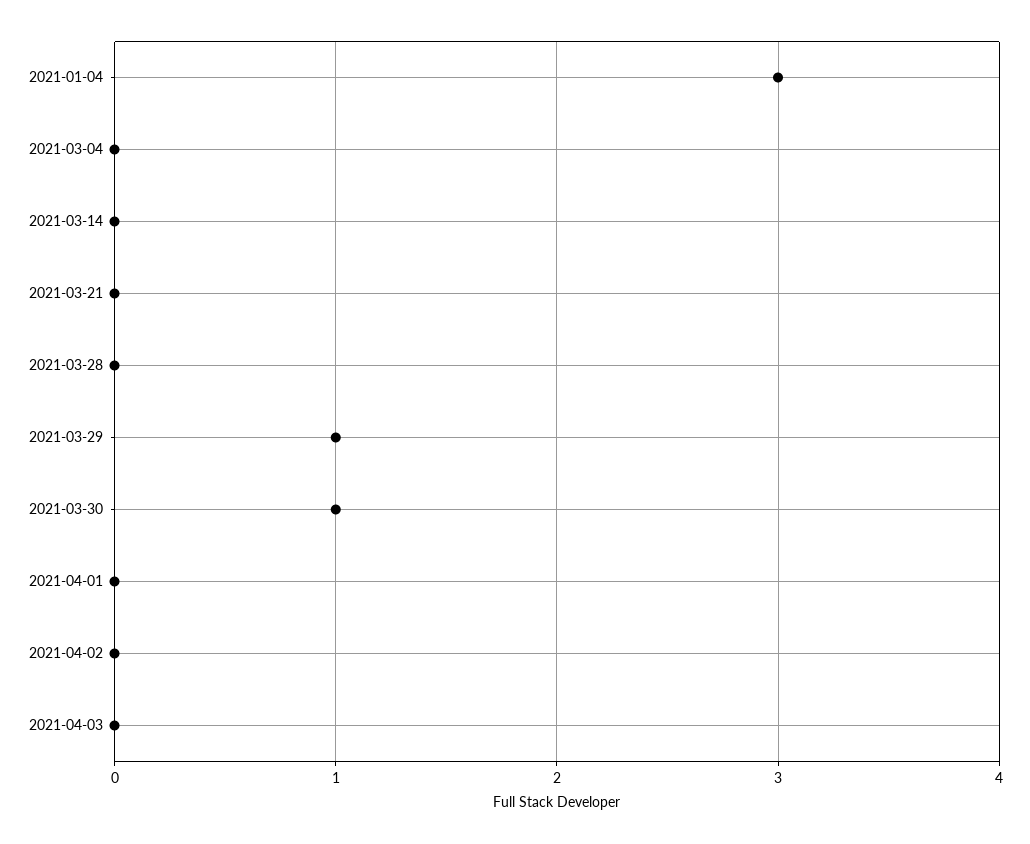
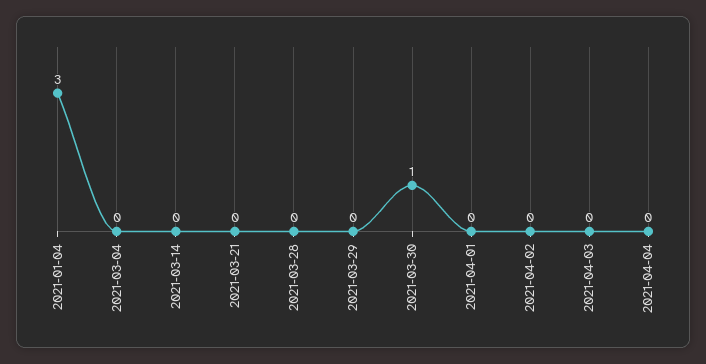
2021-03-29: 1 -> 0
2021-04-04: none -> 0

